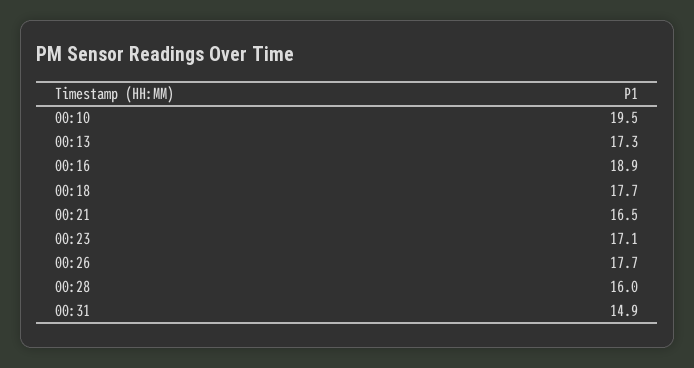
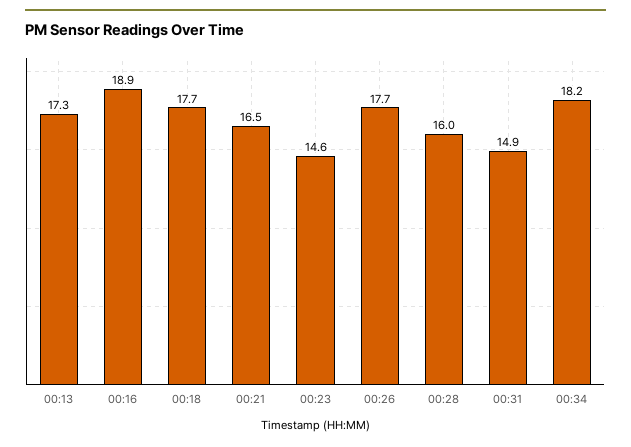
00:10: 19.5 -> none
00:23: 17.1 -> 14.6
00:34: none -> 18.2

